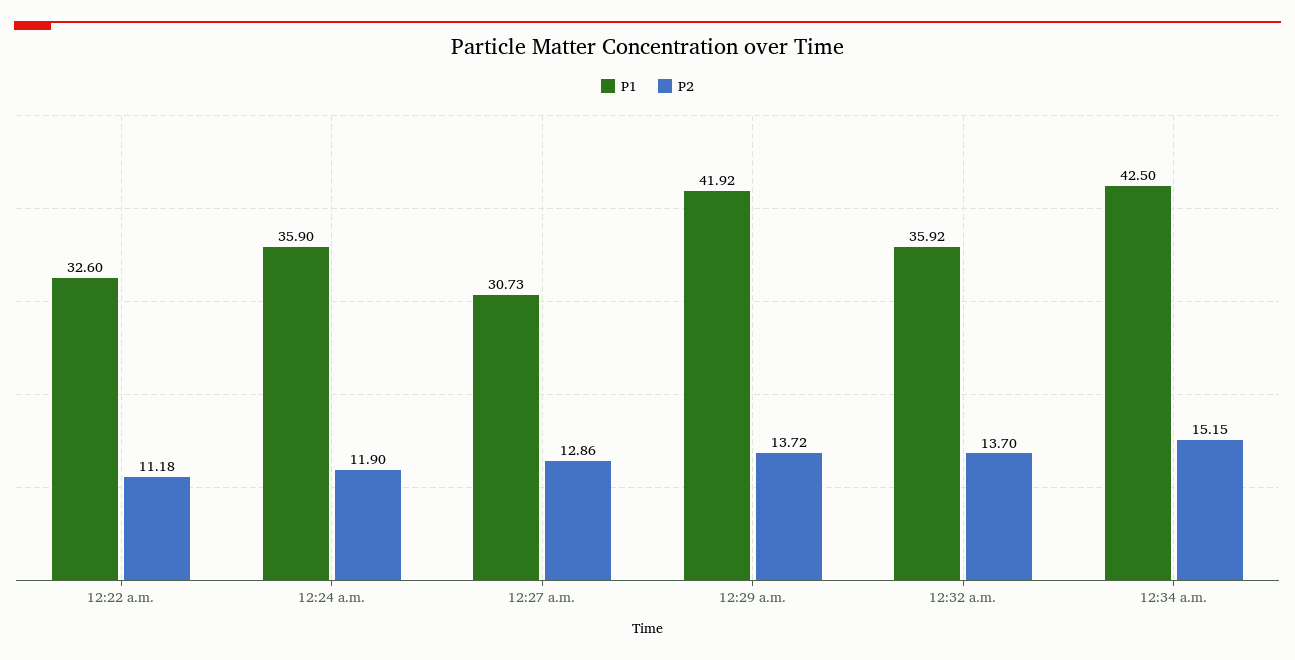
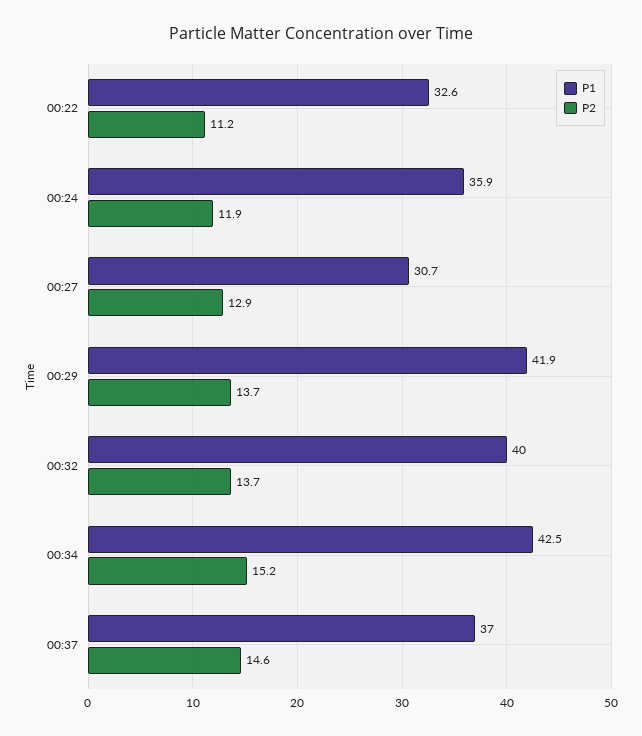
P1, 12:32 a.m.: 35.92 -> 40
P1, 00:37: none -> 37
P2, 00:37: none -> 14.6

